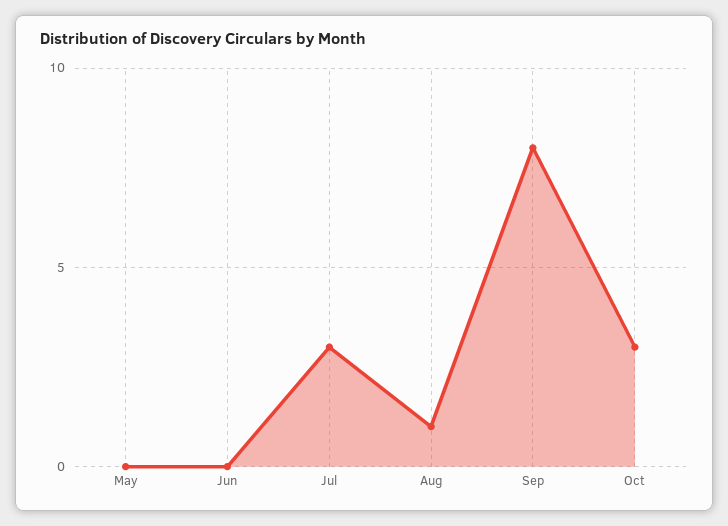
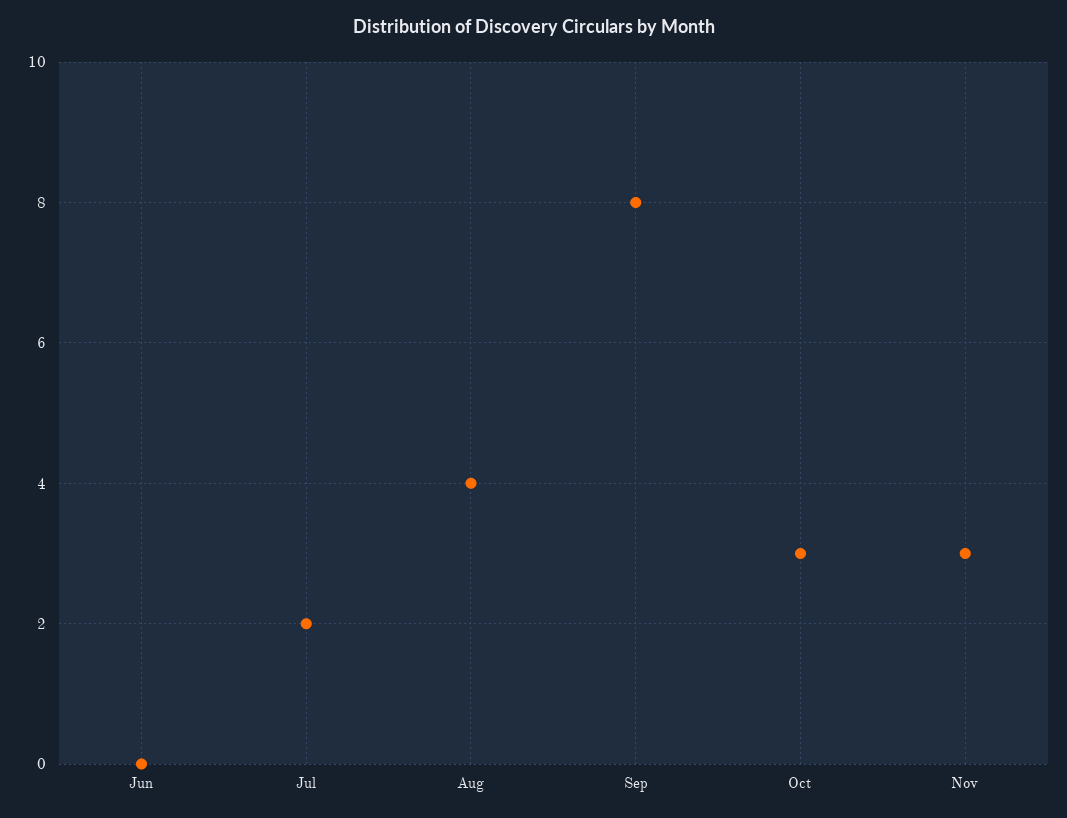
May: 0 -> none
Jul: 3 -> 2
Aug: 1 -> 4
Nov: none -> 3

